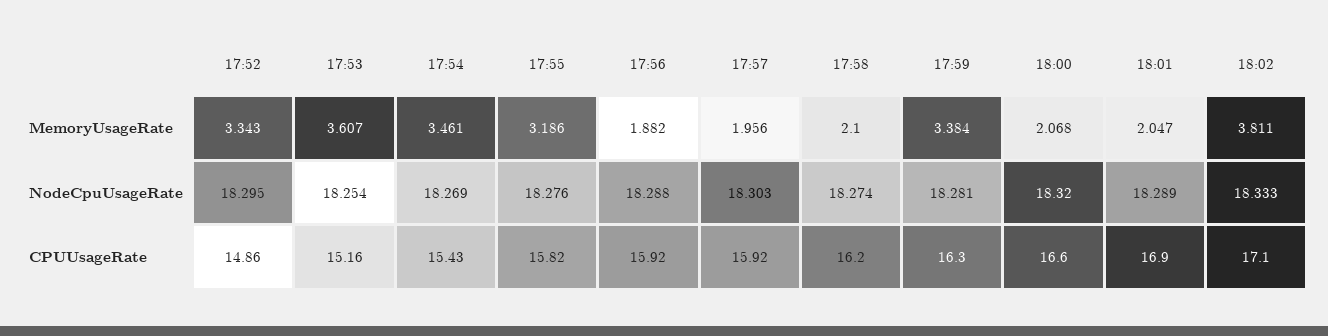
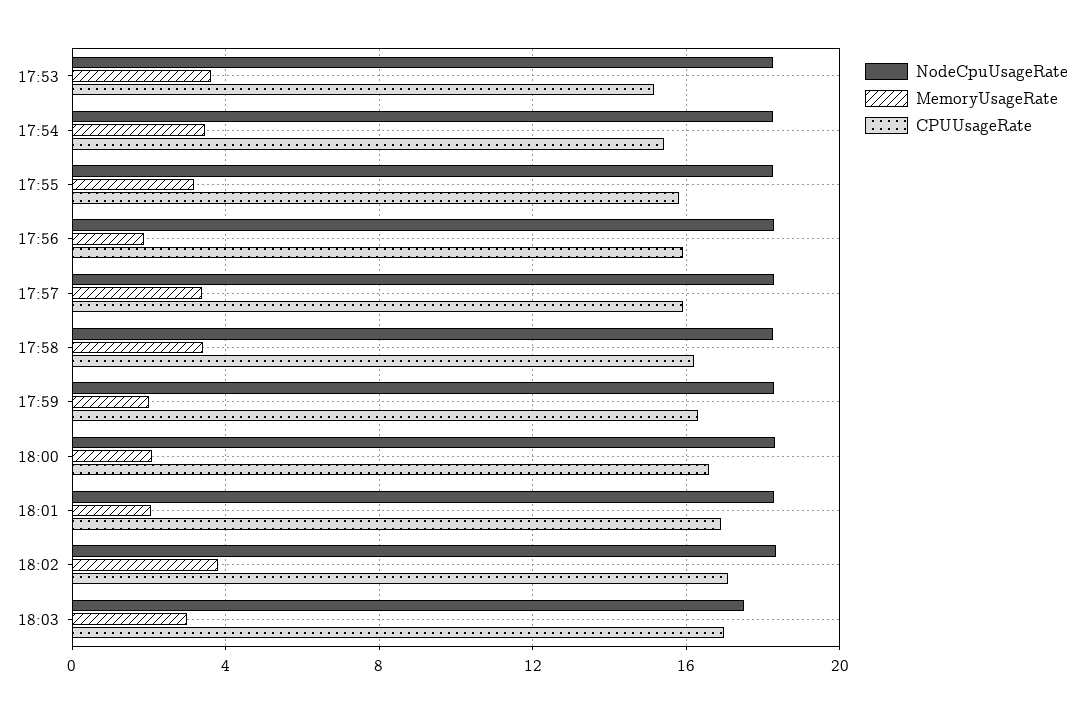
MemoryUsageRate, 17:52: 3.343 -> none
MemoryUsageRate, 17:57: 1.956 -> 3.5
MemoryUsageRate, 17:58: 2.1 -> 3.5
MemoryUsageRate, 17:59: 3.384 -> 2
NodeCpuUsageRate, 17:52: 18.295 -> none
CPUUsageRate, 17:52: 14.86 -> none
NodeCpuUsageRate, 18:03: none -> 17.5
MemoryUsageRate, 18:03: none -> 3
CPUUsageRate, 18:03: none -> 17

